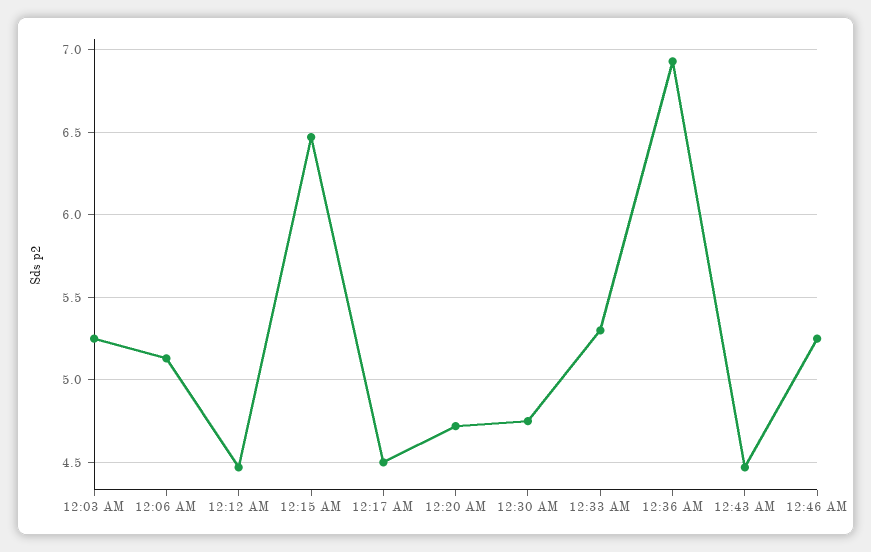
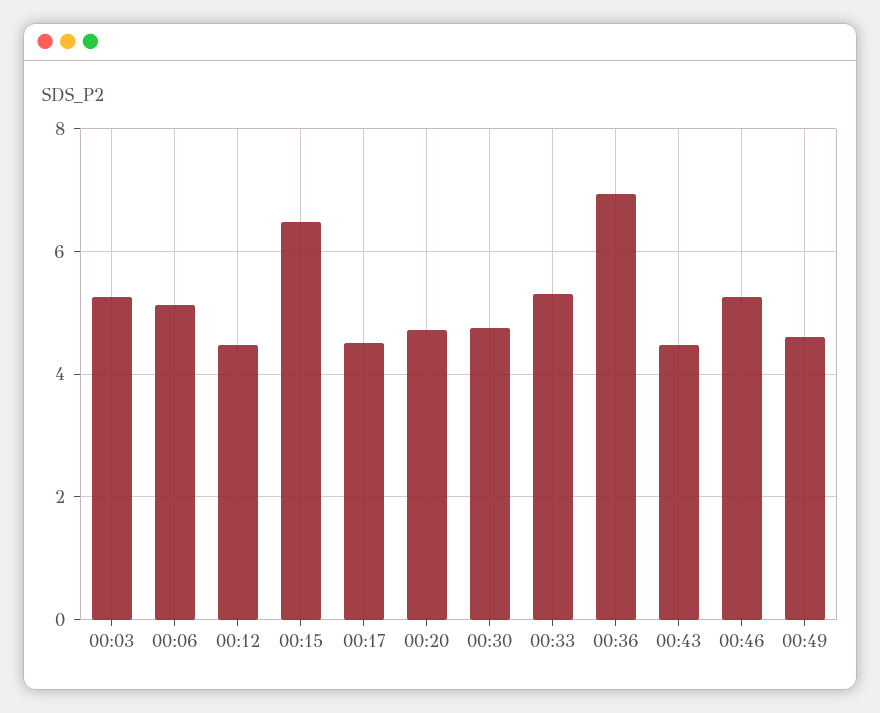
00:49: none -> 4.6

